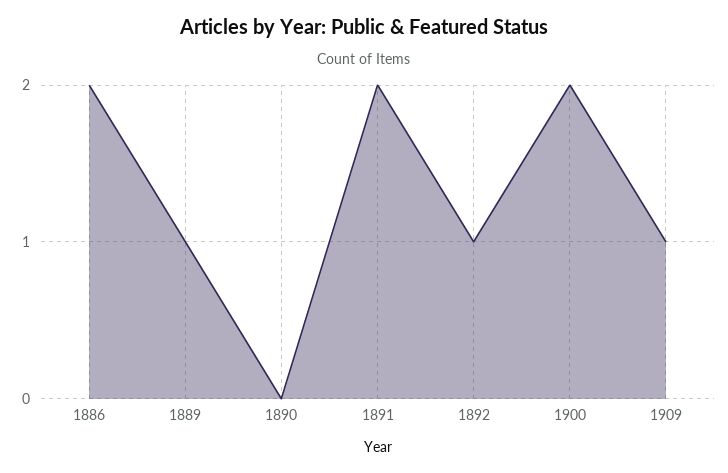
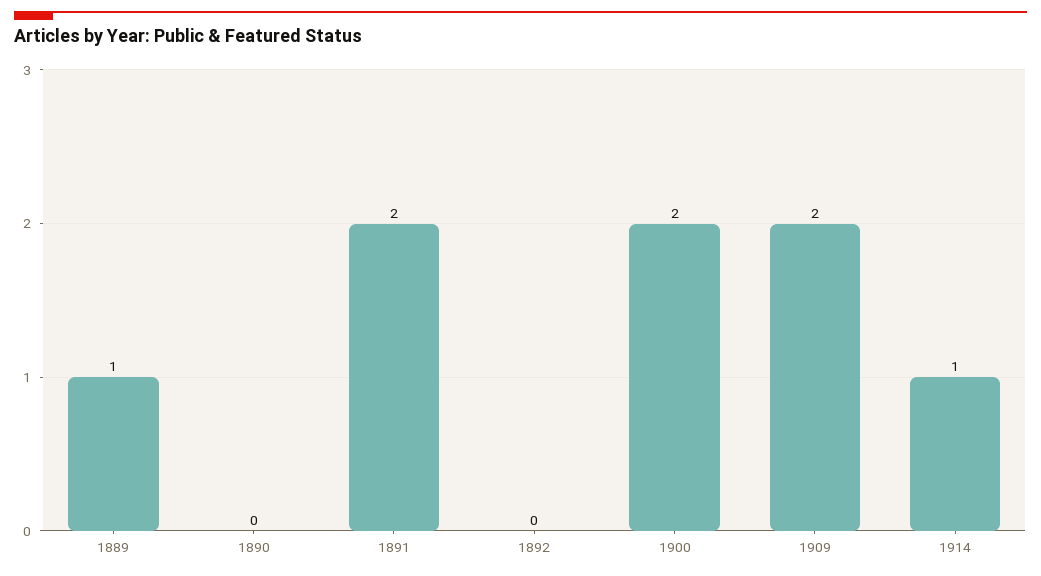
1886: 2 -> none
1892: 1 -> 0
1909: 1 -> 2
1914: none -> 1

